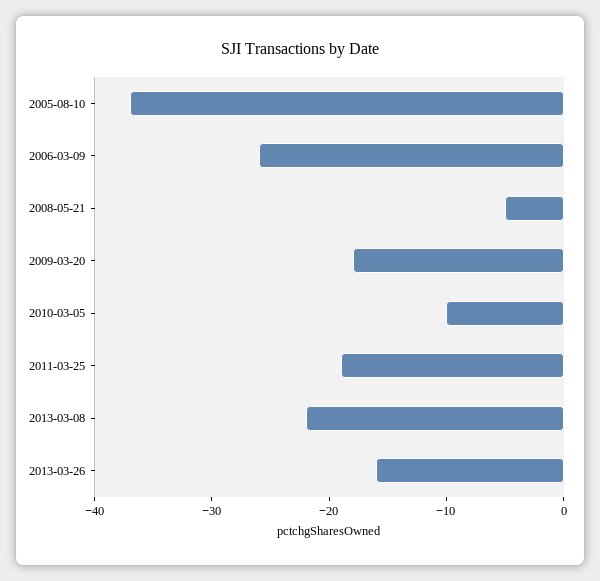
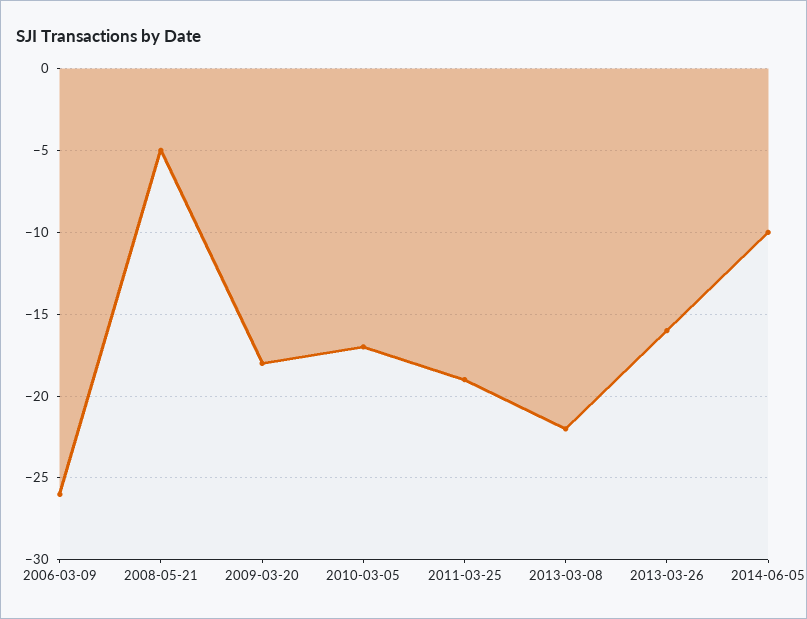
2005-08-10: -37 -> none
2010-03-05: -10 -> -17
2014-06-05: none -> -10

